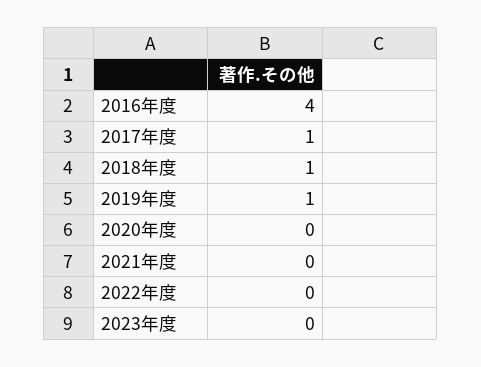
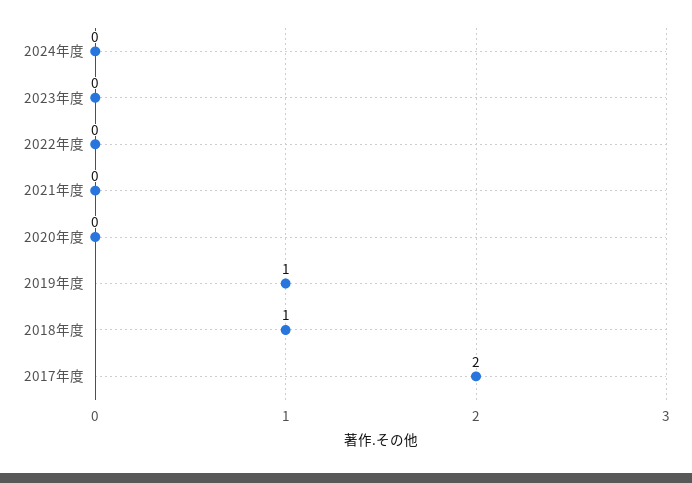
2016年度: 4 -> none
2017年度: 1 -> 2
2024年度: none -> 0

